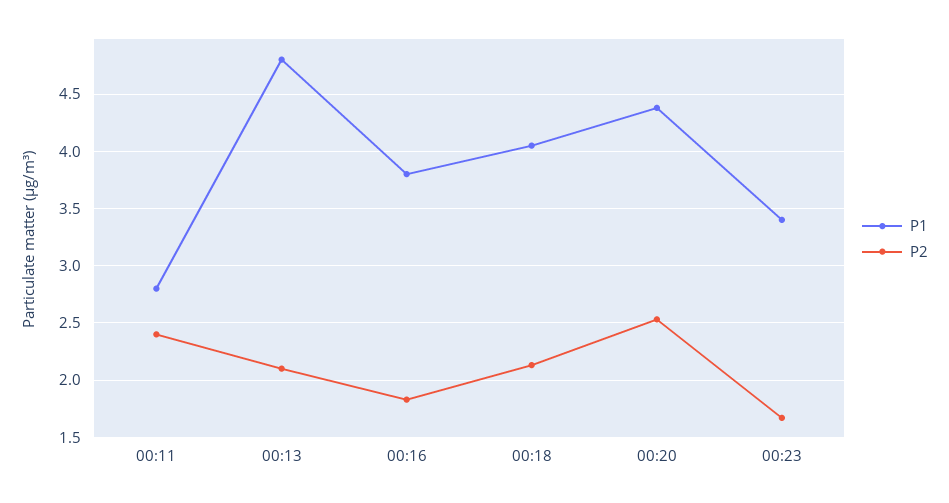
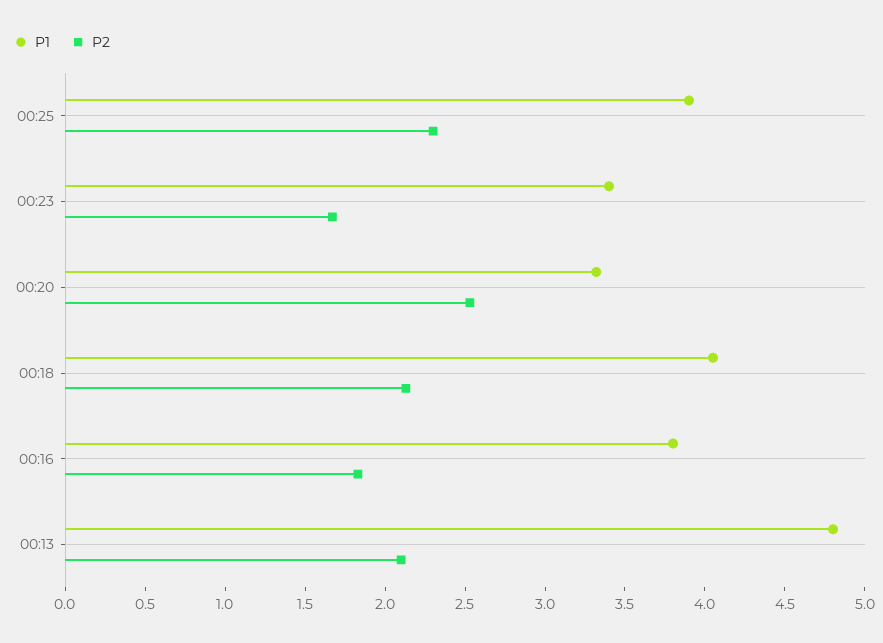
P1, 00:11: 2.8 -> none
P2, 00:11: 2.4 -> none
P1, 00:20: 4.4 -> 3.3
P1, 00:25: none -> 3.9
P2, 00:25: none -> 2.3

